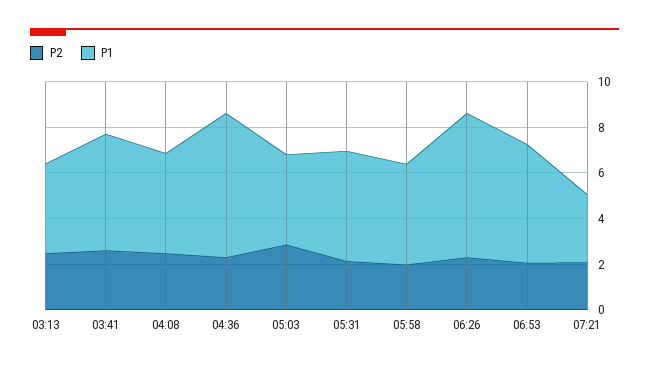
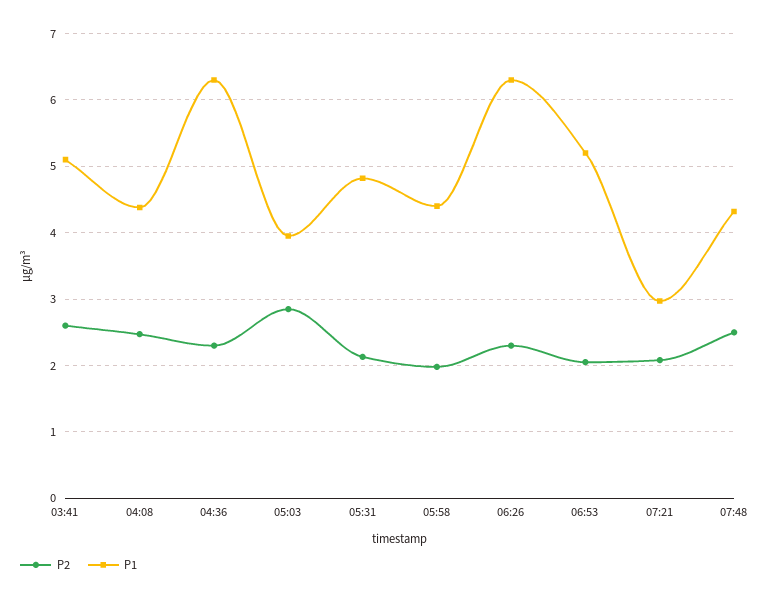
P2, 03:13: 2.5 -> none
P1, 03:13: 4 -> none
P2, 07:48: none -> 2.5
P1, 07:48: none -> 4.3

